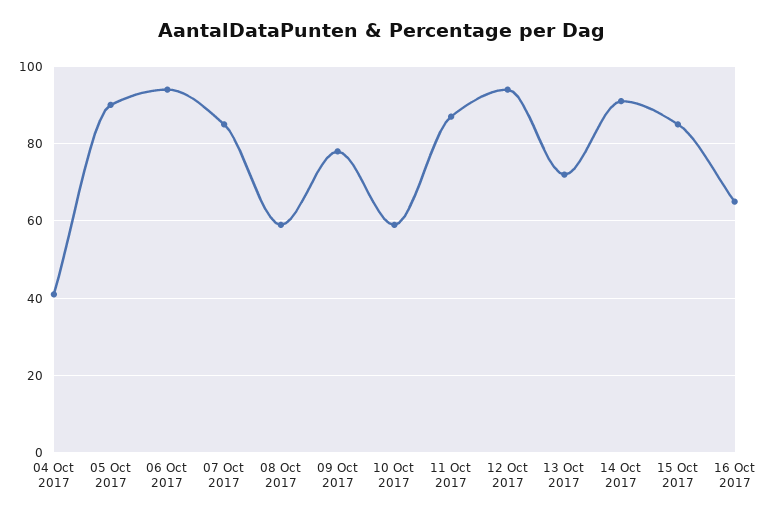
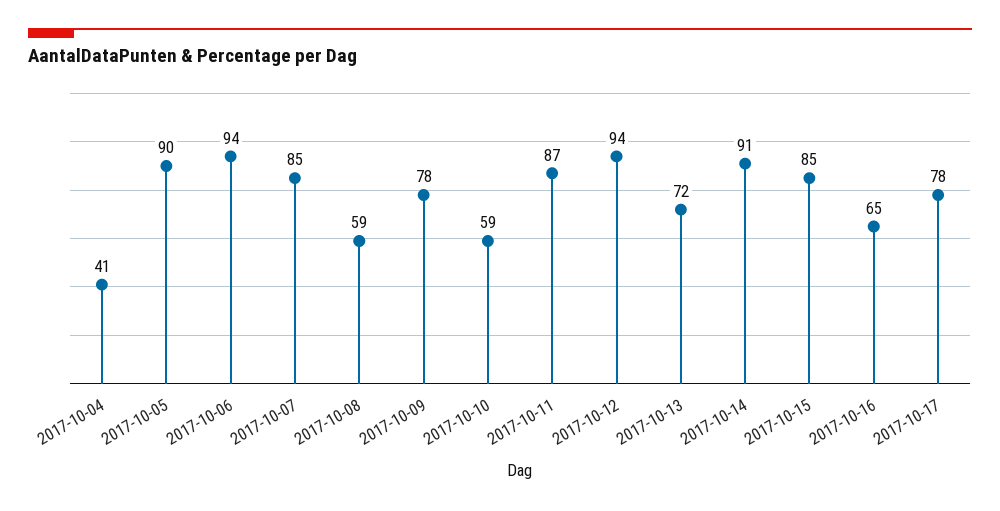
2017-10-17: none -> 78

